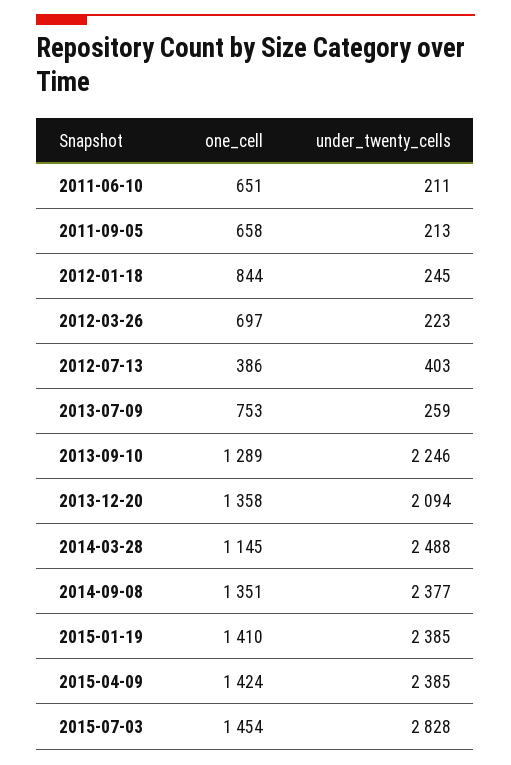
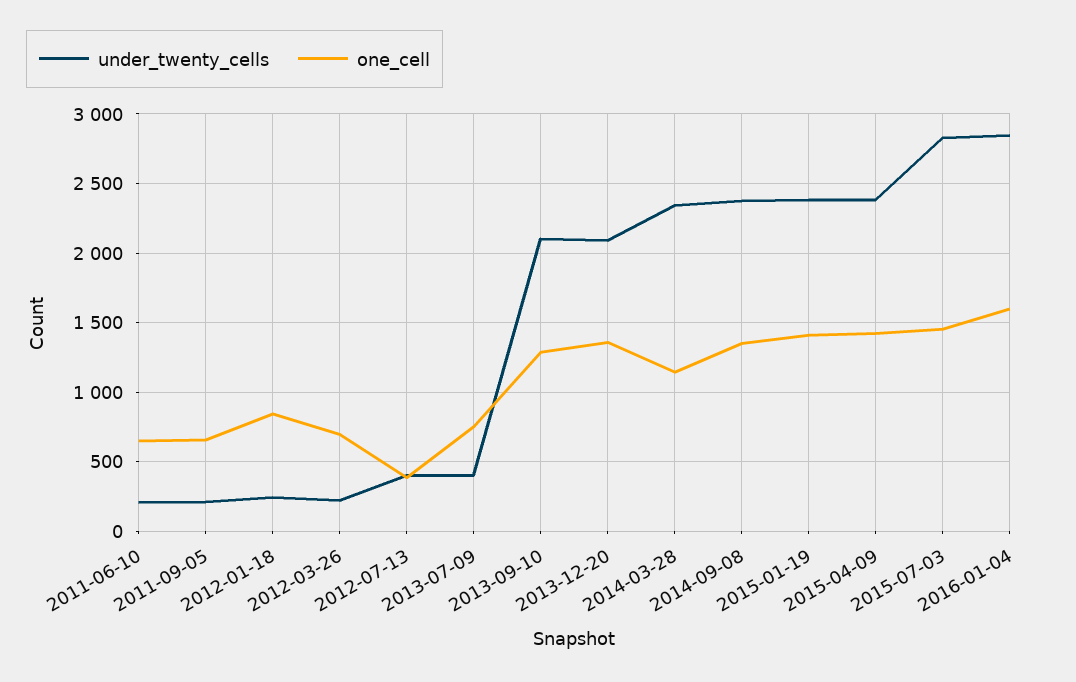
under_twenty_cells, 2013-07-09: 259 -> 400
under_twenty_cells, 2013-09-10: 2246 -> 2100
under_twenty_cells, 2014-03-28: 2488 -> 2350
under_twenty_cells, 2016-01-04: none -> 2850
one_cell, 2016-01-04: none -> 1600

